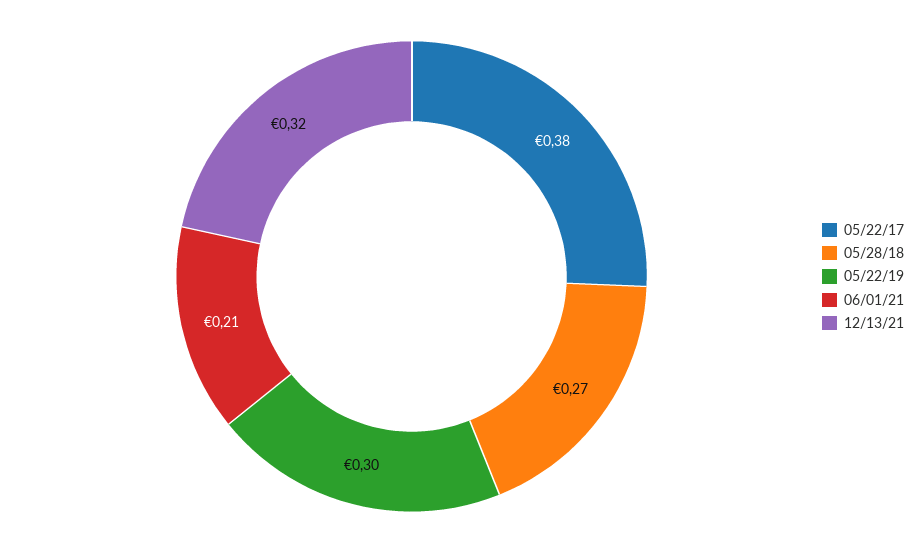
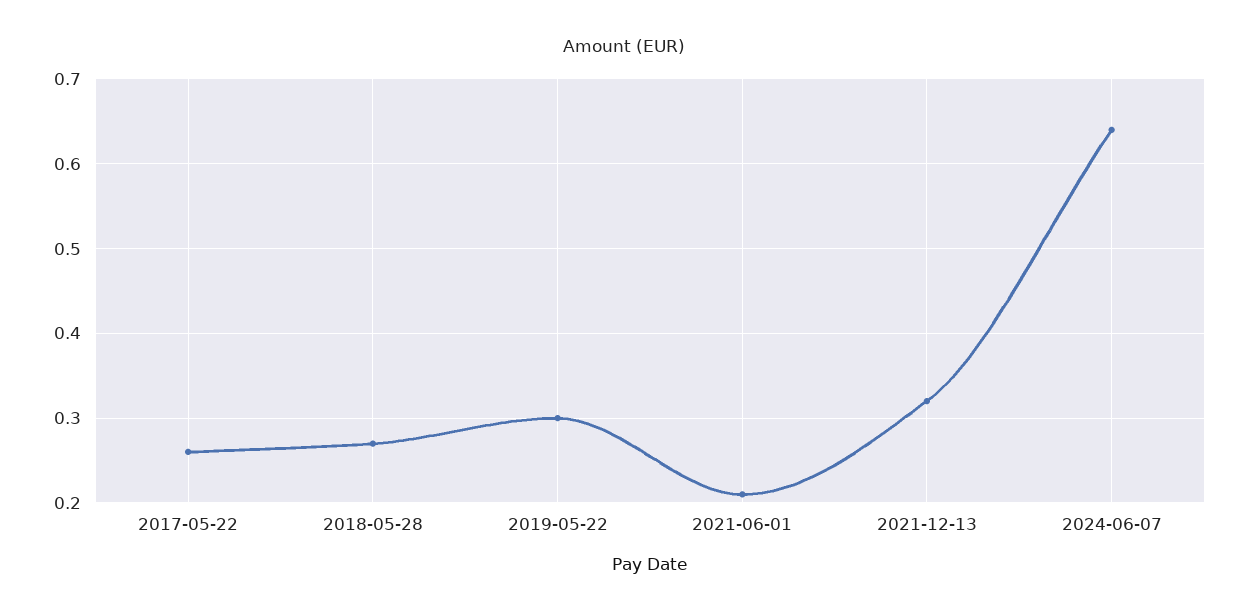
05/22/17: 0.38 -> 0.26
2024-06-07: none -> 0.64

